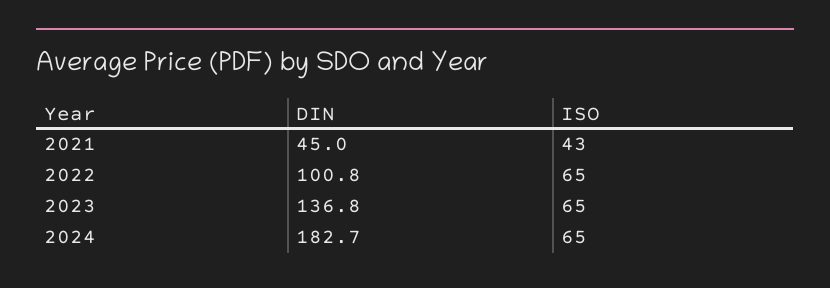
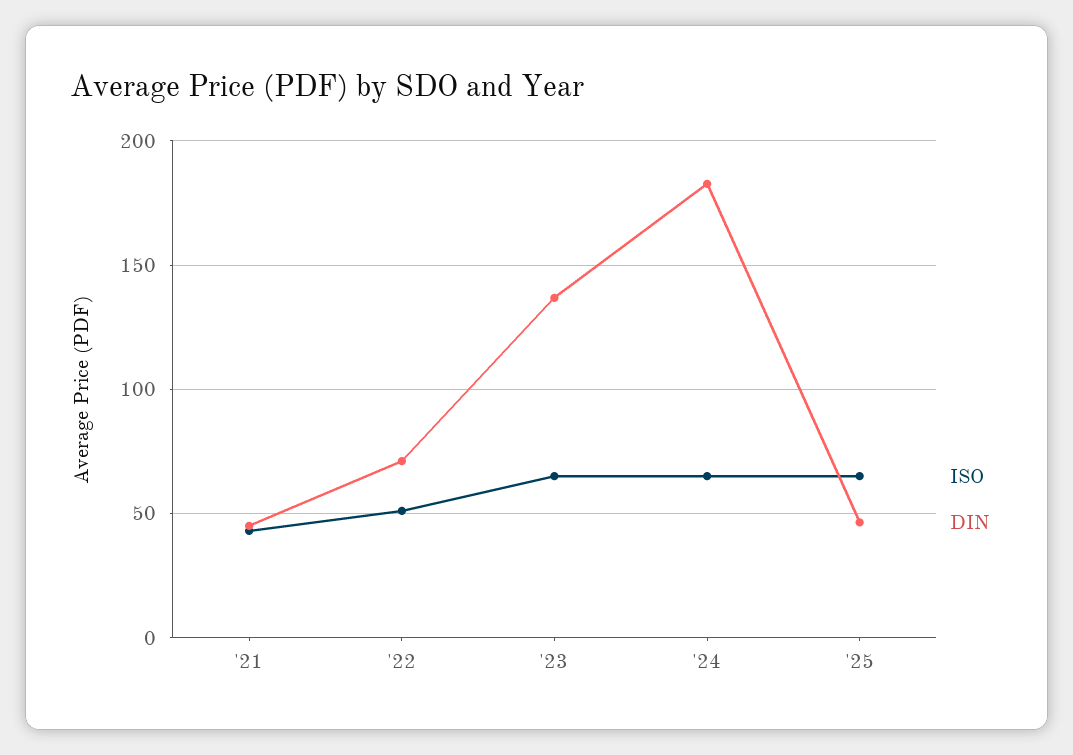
DIN, 2022: 100.8 -> 70
ISO, 2022: 65 -> 50
ISO, '25: none -> 65
DIN, '25: none -> 45

